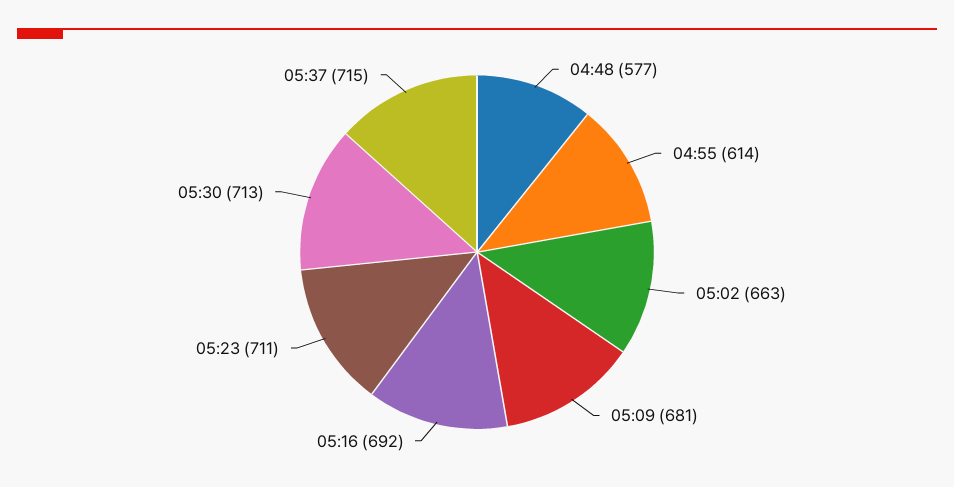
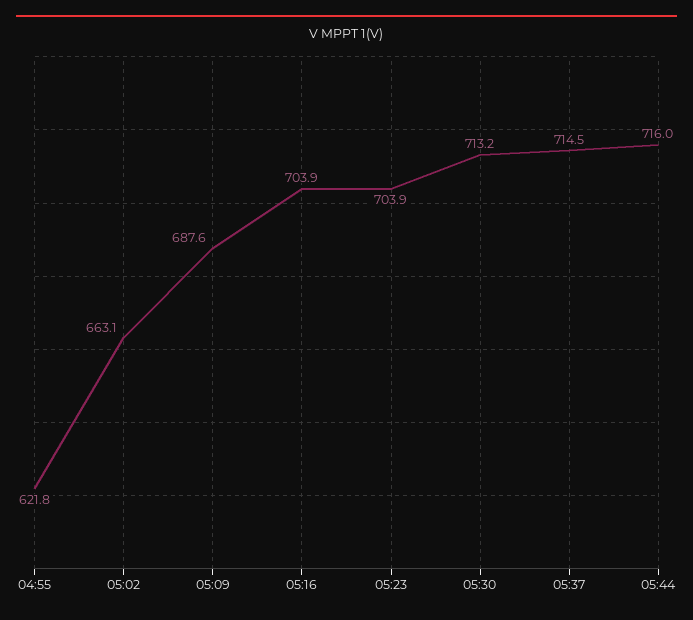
04:48: 577 -> none
04:55: 614 -> 621.8
05:09: 681 -> 687.6
05:16: 692 -> 703.9
05:23: 711 -> 703.9
05:44: none -> 716

